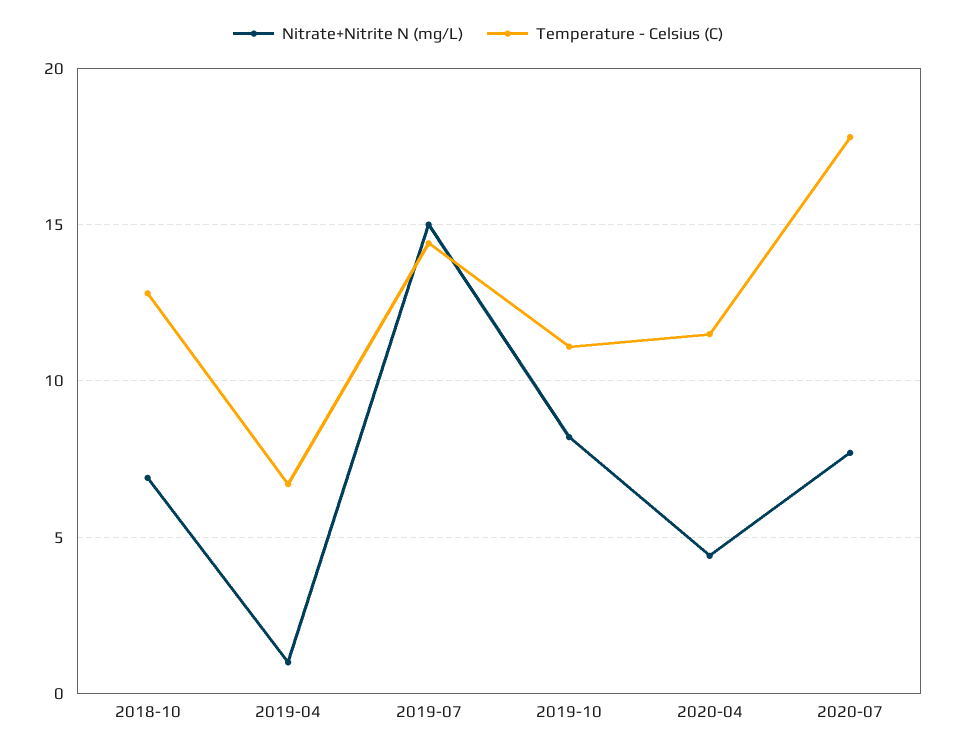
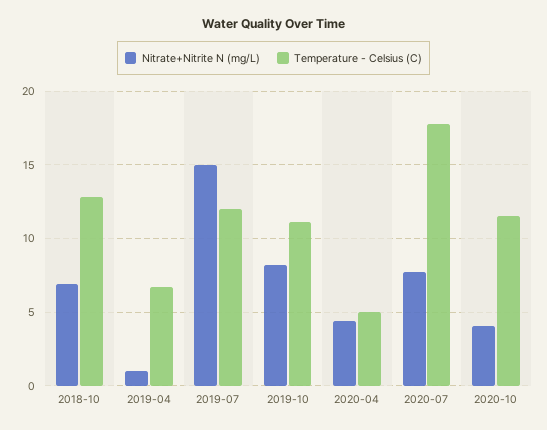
Temperature - Celsius (C), 2019-07: 14.5 -> 12
Temperature - Celsius (C), 2020-04: 11.5 -> 5
Nitrate+Nitrite N (mg/L), 2020-10: none -> 4
Temperature - Celsius (C), 2020-10: none -> 11.5

